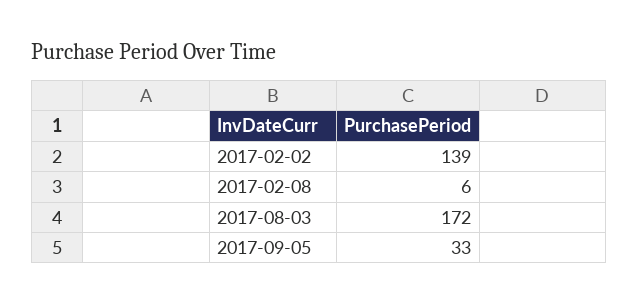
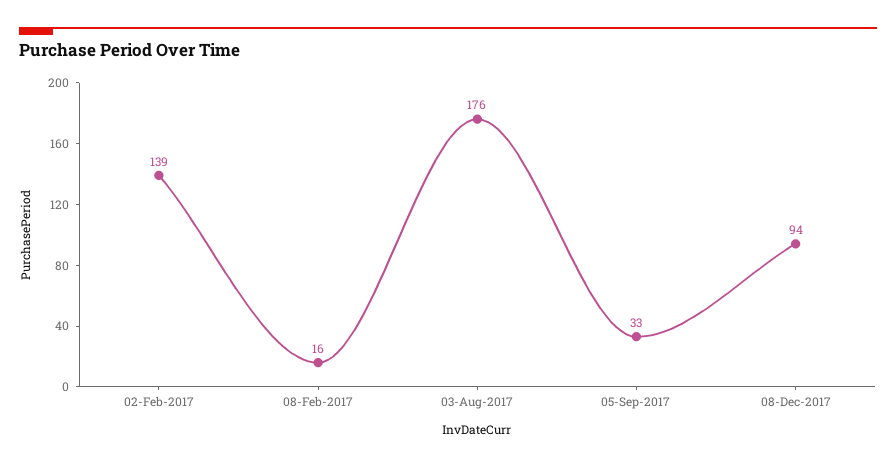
2017-02-08: 6 -> 16
2017-08-03: 172 -> 176
08-Dec-2017: none -> 94

